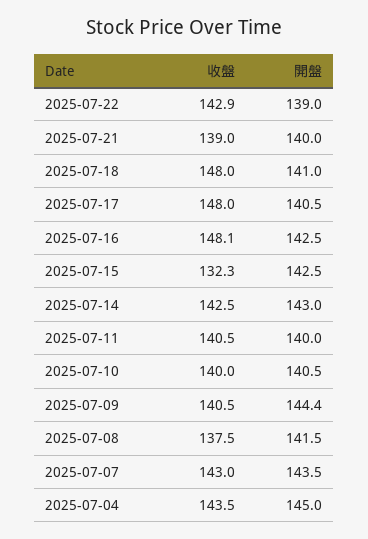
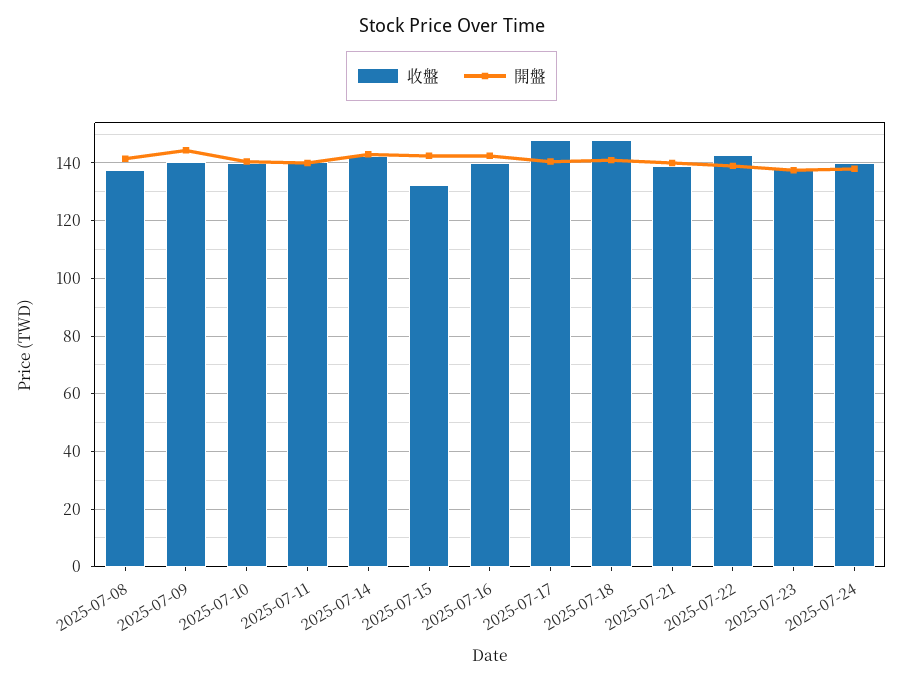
收盤, 2025-07-16: 148.1 -> 140
收盤, 2025-07-07: 143 -> none
開盤, 2025-07-07: 143.5 -> none
收盤, 2025-07-04: 143.5 -> none
開盤, 2025-07-04: 145 -> none
收盤, 2025-07-23: none -> 137.5
開盤, 2025-07-23: none -> 137.5
收盤, 2025-07-24: none -> 140
開盤, 2025-07-24: none -> 137.5

